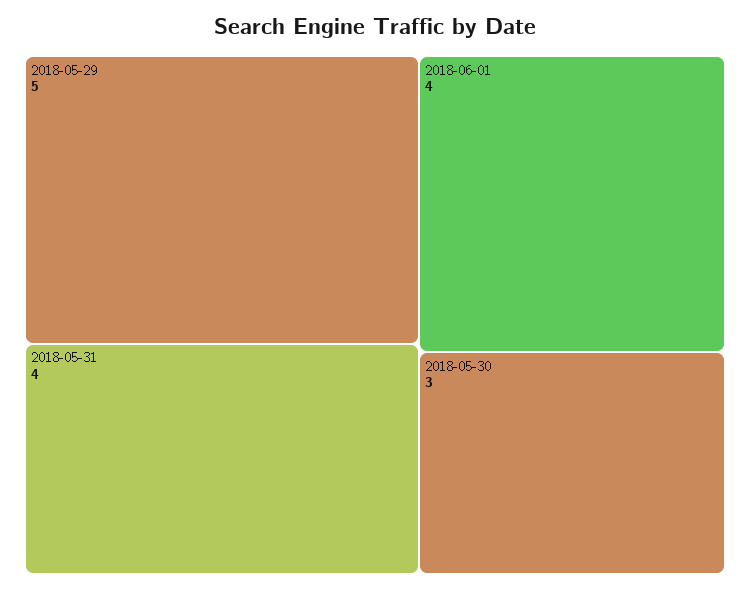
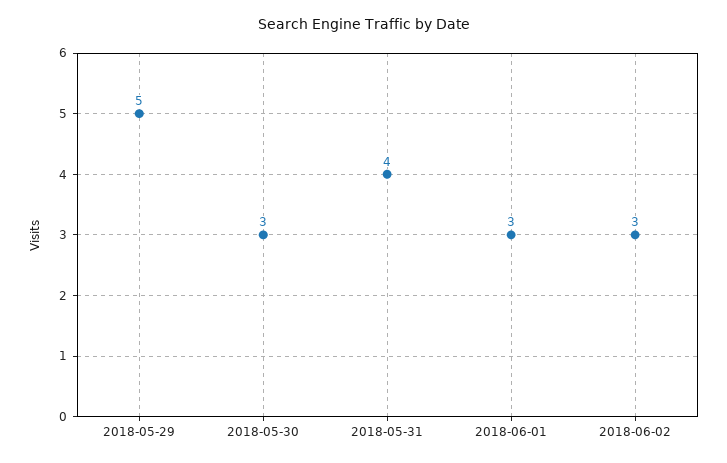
2018-06-01: 4 -> 3
2018-06-02: none -> 3

